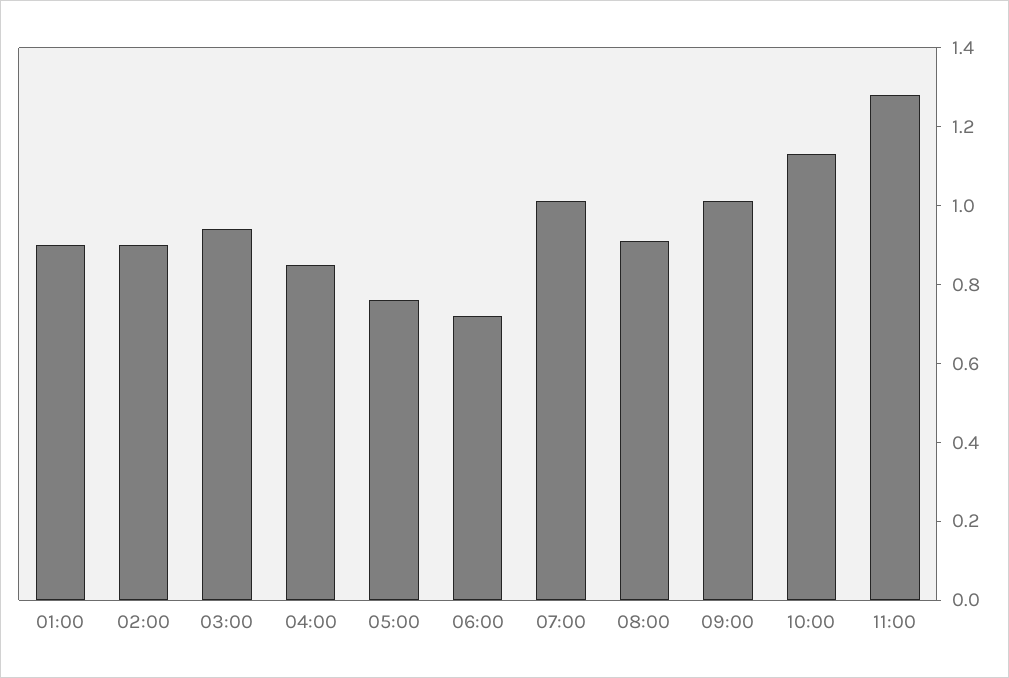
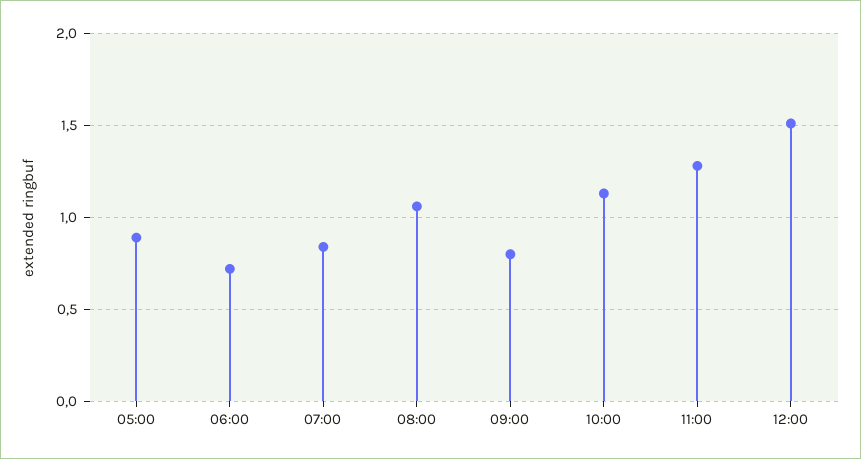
01:00: 0.9 -> none
02:00: 0.9 -> none
03:00: 0.95 -> none
04:00: 0.85 -> none
05:00: 0.75 -> 0.9
07:00: 1 -> 0.85
08:00: 0.9 -> 1.05
09:00: 1 -> 0.8
12:00: none -> 1.5

